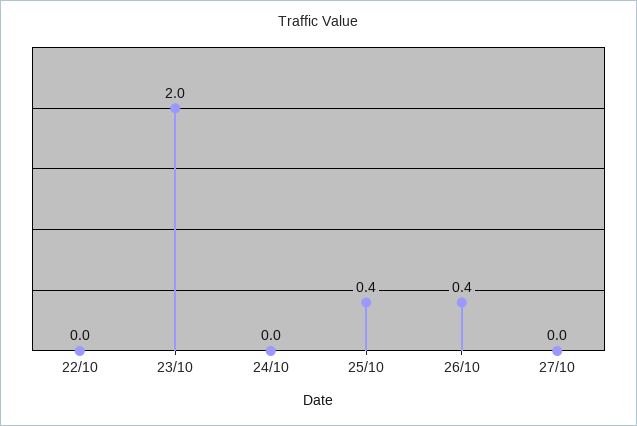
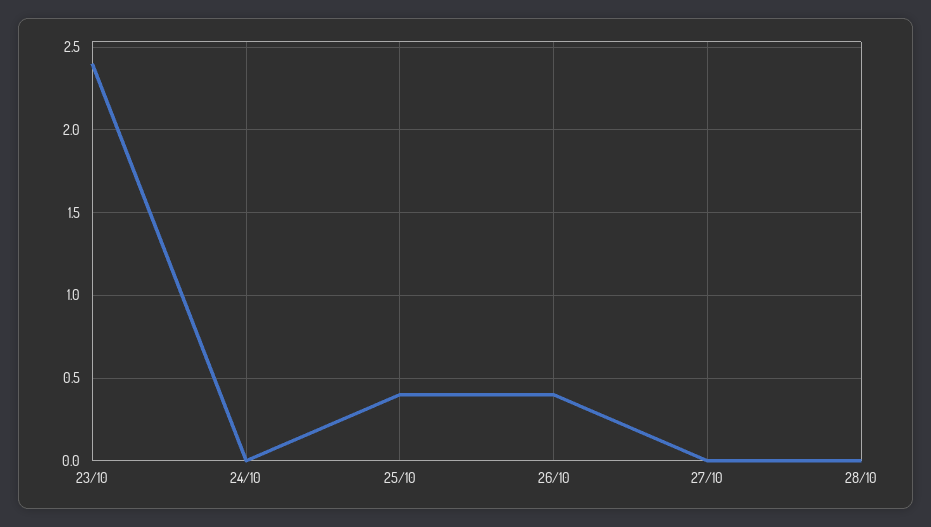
22/10: 0 -> none
23/10: 2 -> 2.4
28/10: none -> 0

